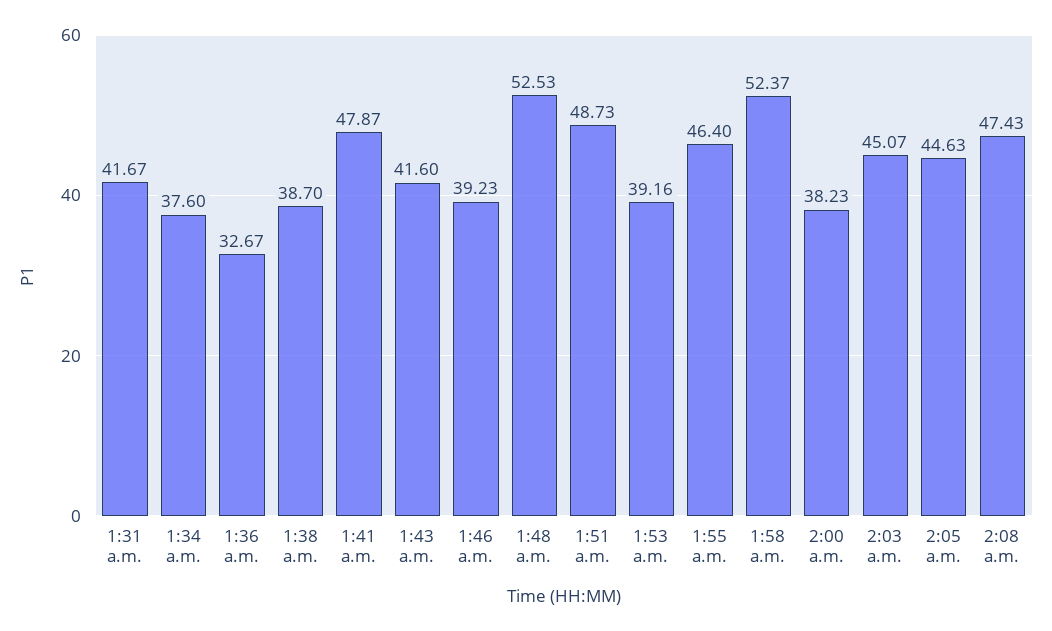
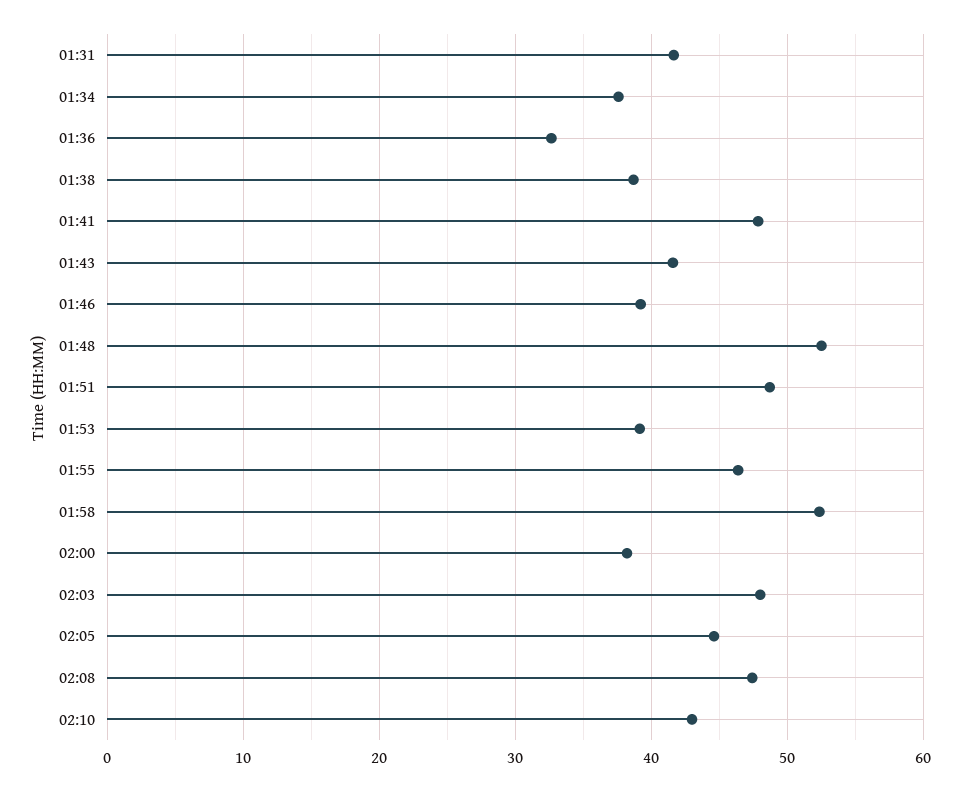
2:03 a.m.: 45.07 -> 48
02:10: none -> 43

